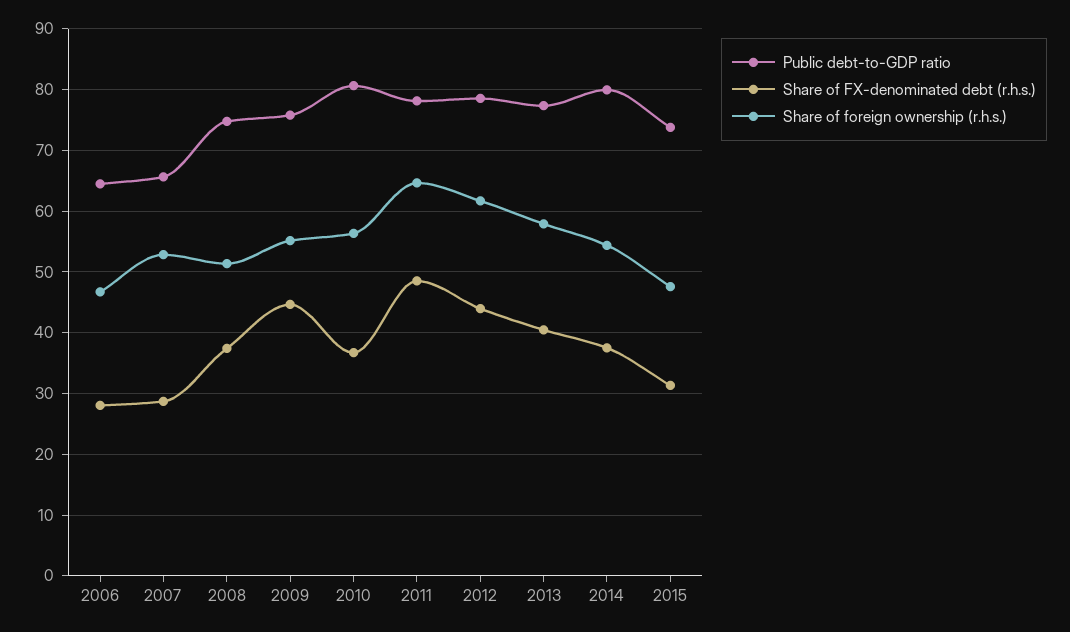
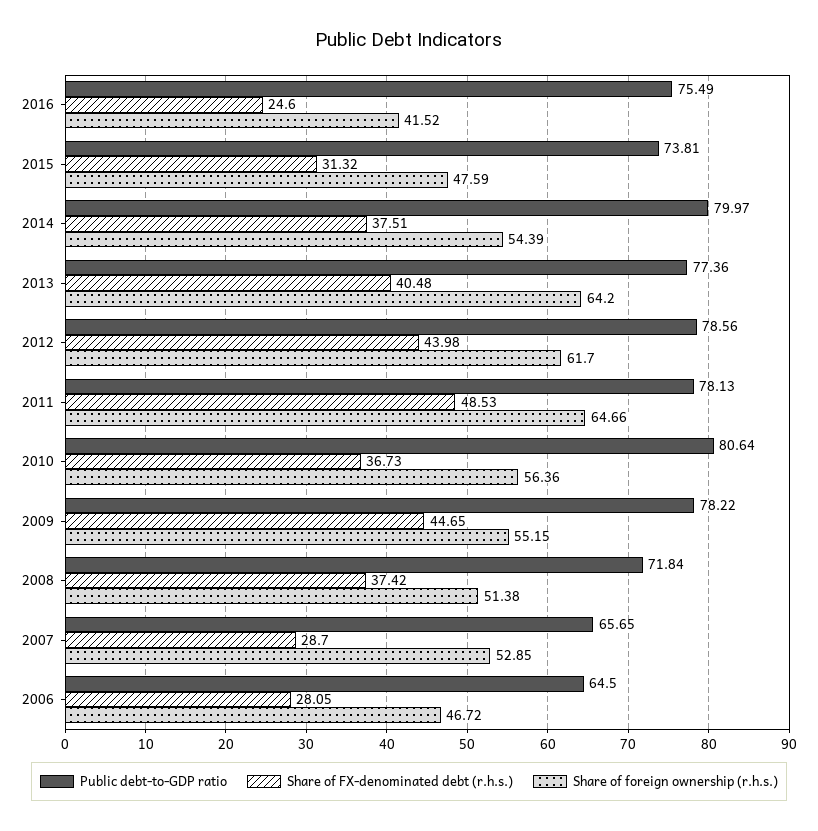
Public debt-to-GDP ratio, 2008: 75 -> 71.84
Public debt-to-GDP ratio, 2009: 76 -> 78.22
Share of foreign ownership (r.h.s.), 2013: 58 -> 64.2
Public debt-to-GDP ratio, 2016: none -> 75.49
Share of FX-denominated debt (r.h.s.), 2016: none -> 24.6
Share of foreign ownership (r.h.s.), 2016: none -> 41.52

